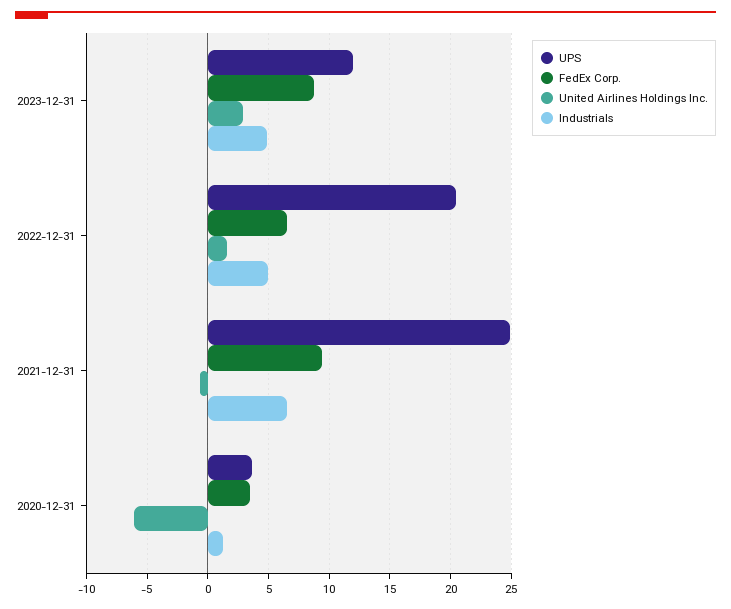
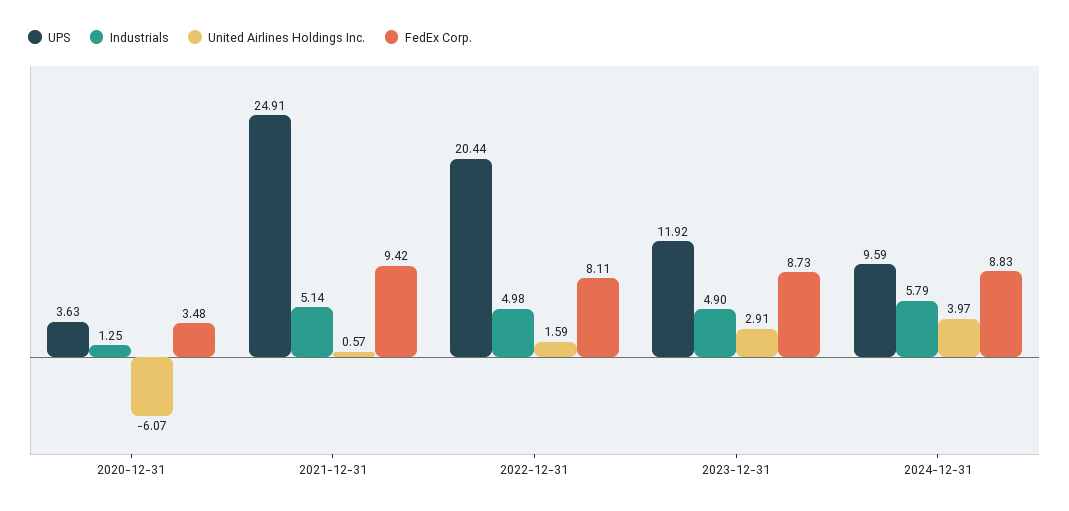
FedEx Corp., 2022-12-31: 6.5 -> 8.11
United Airlines Holdings Inc., 2021-12-31: -0.5 -> 0.57
Industrials, 2021-12-31: 6.5 -> 5.14
UPS, 2024-12-31: none -> 9.59
Industrials, 2024-12-31: none -> 5.79
United Airlines Holdings Inc., 2024-12-31: none -> 3.97
FedEx Corp., 2024-12-31: none -> 8.83

